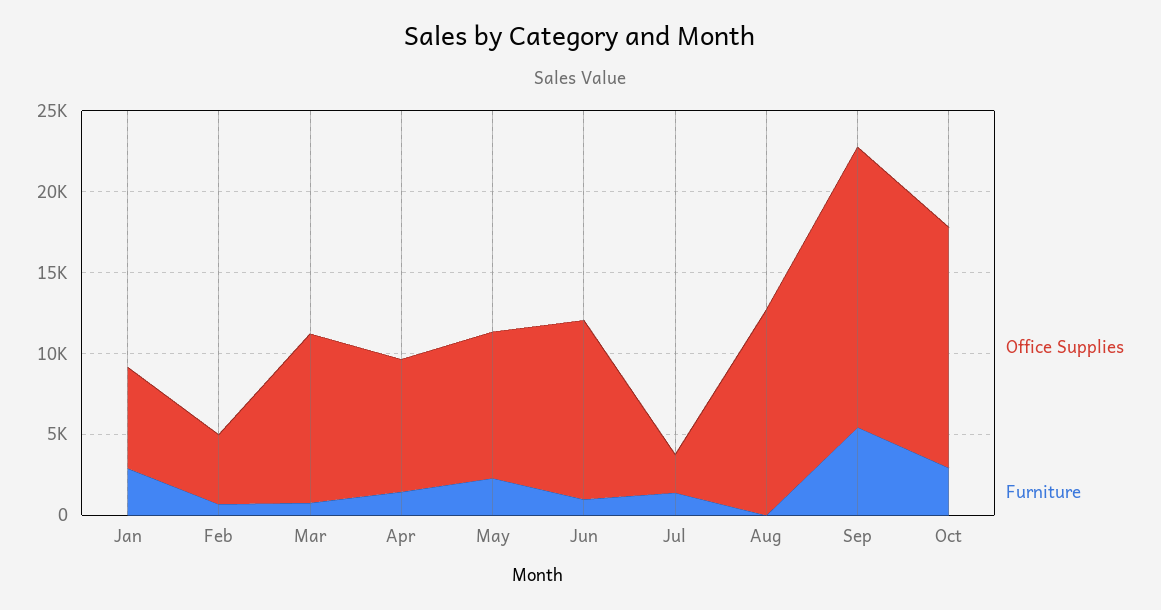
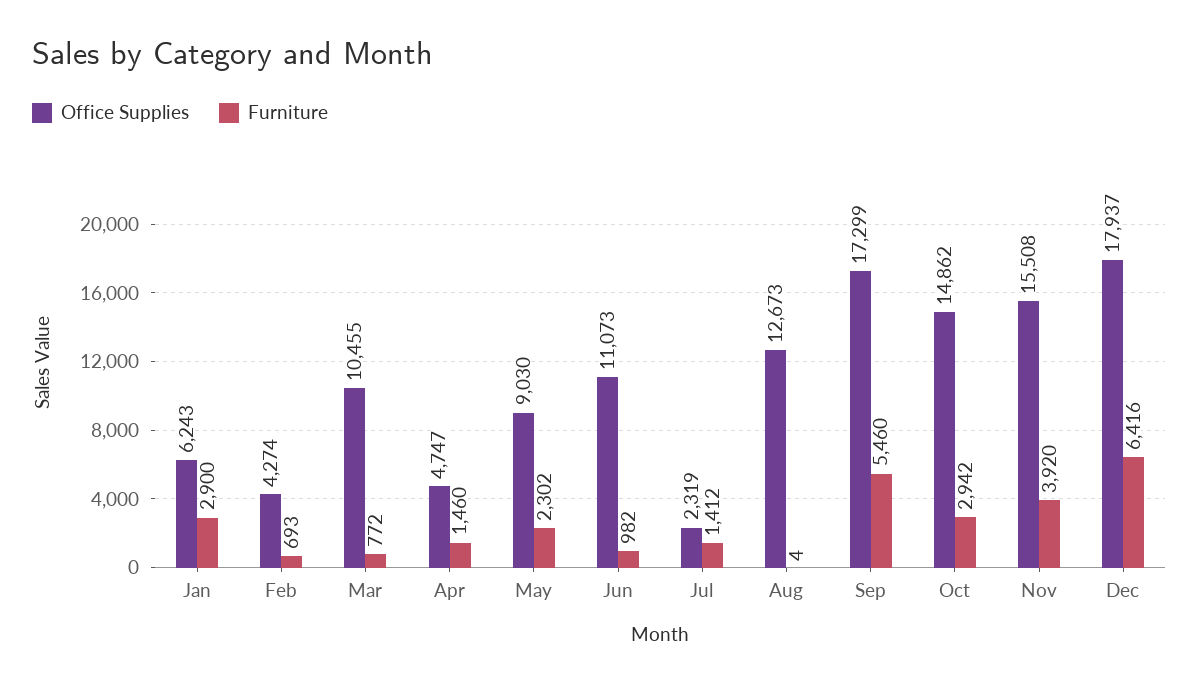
Office Supplies, Apr: 8000 -> 4747
Office Supplies, Nov: none -> 15508
Furniture, Nov: none -> 3920
Office Supplies, Dec: none -> 17937
Furniture, Dec: none -> 6416

